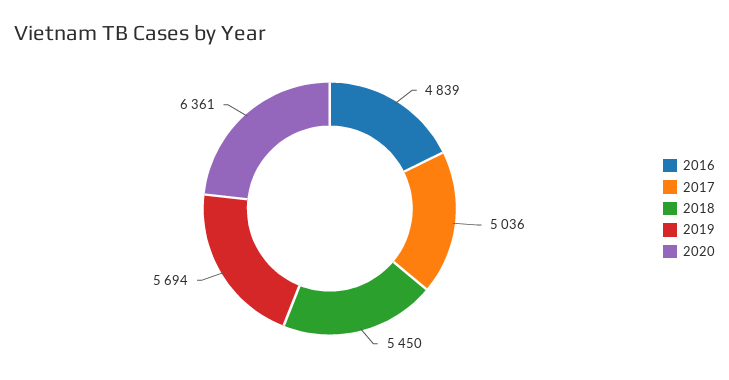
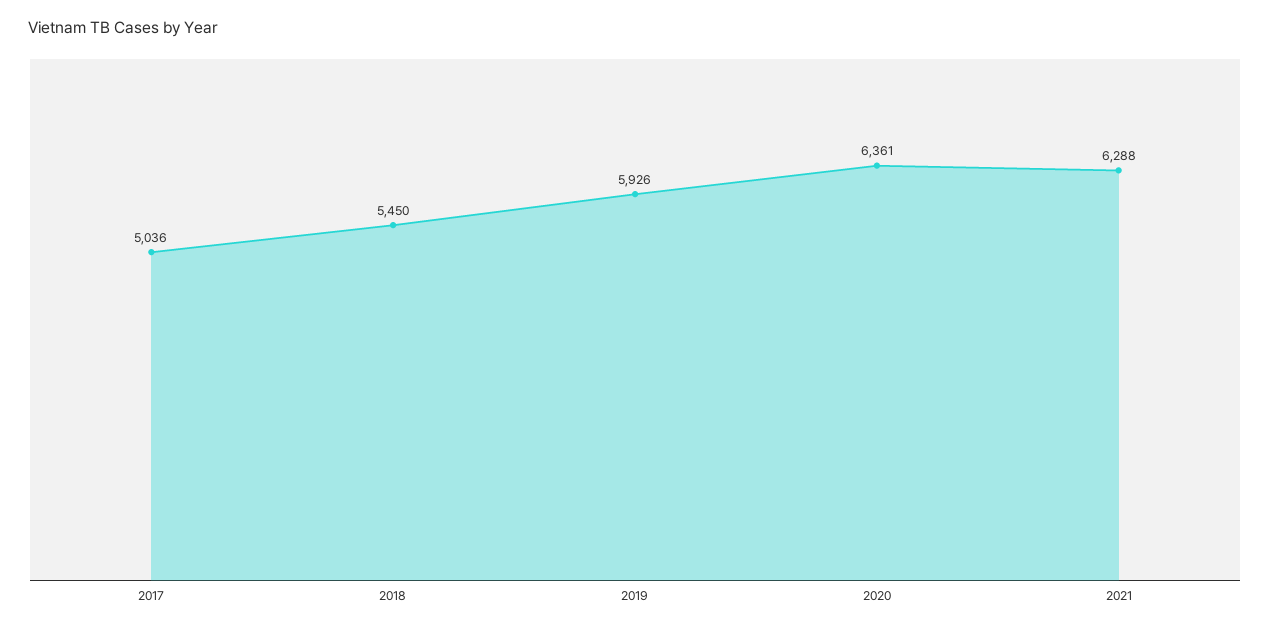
2016: 4839 -> none
2019: 5694 -> 5926
2021: none -> 6288

